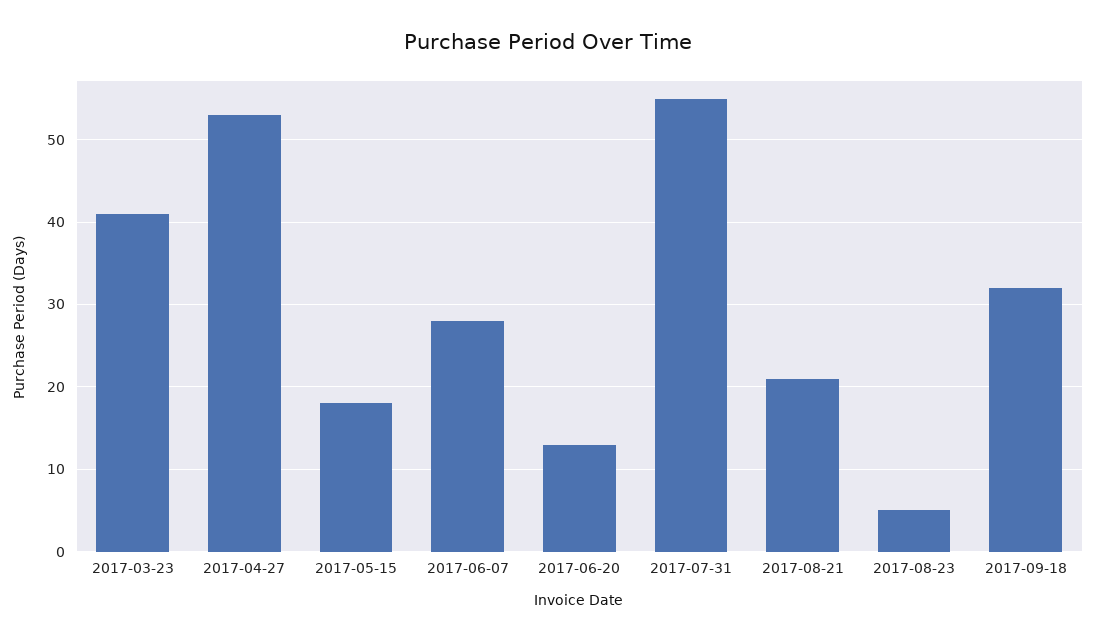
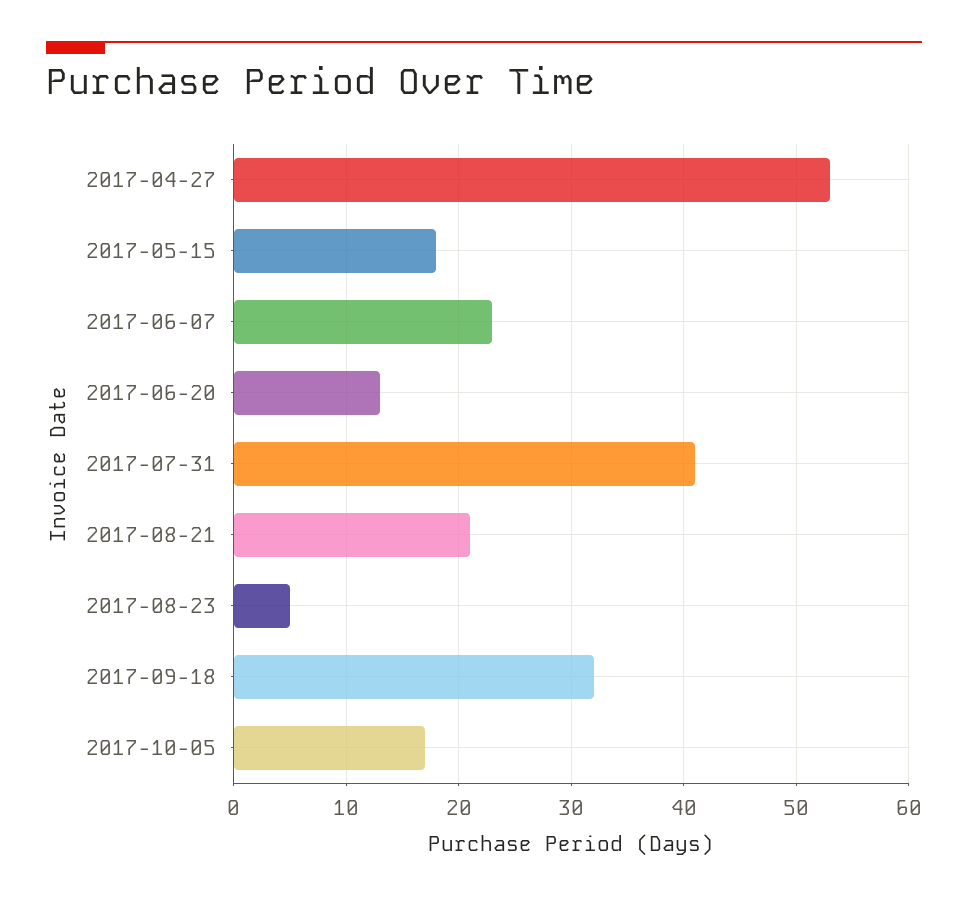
2017-03-23: 41 -> none
2017-06-07: 28 -> 23
2017-07-31: 55 -> 41
2017-10-05: none -> 17

